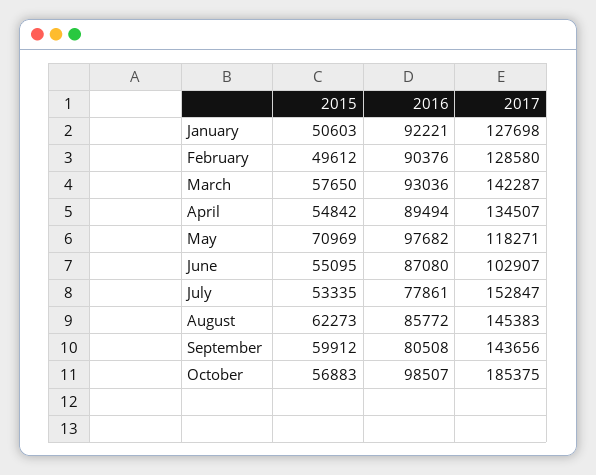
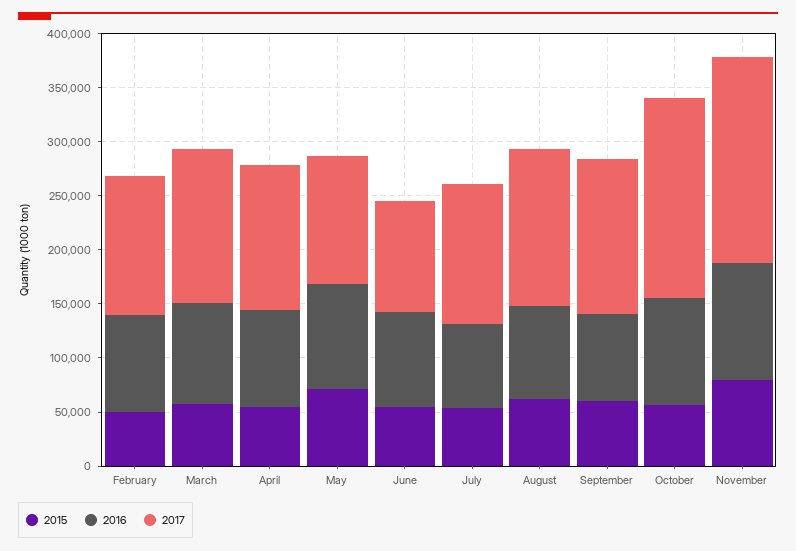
2015, January: 50603 -> none
2016, January: 92221 -> none
2017, January: 127698 -> none
2017, July: 152847 -> 130000
2015, November: none -> 80000
2016, November: none -> 110000
2017, November: none -> 190000

